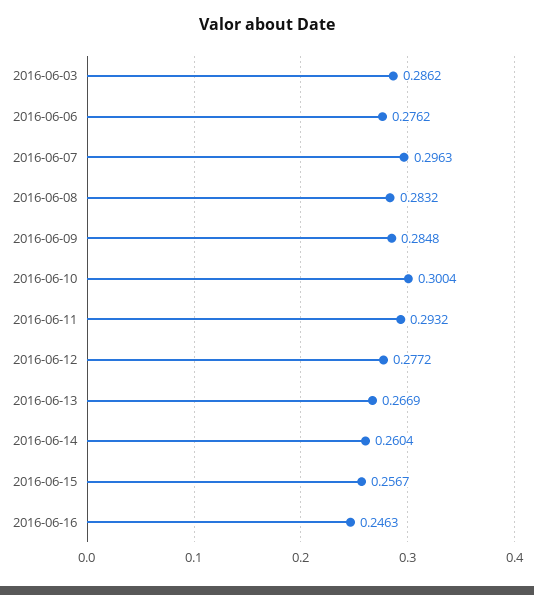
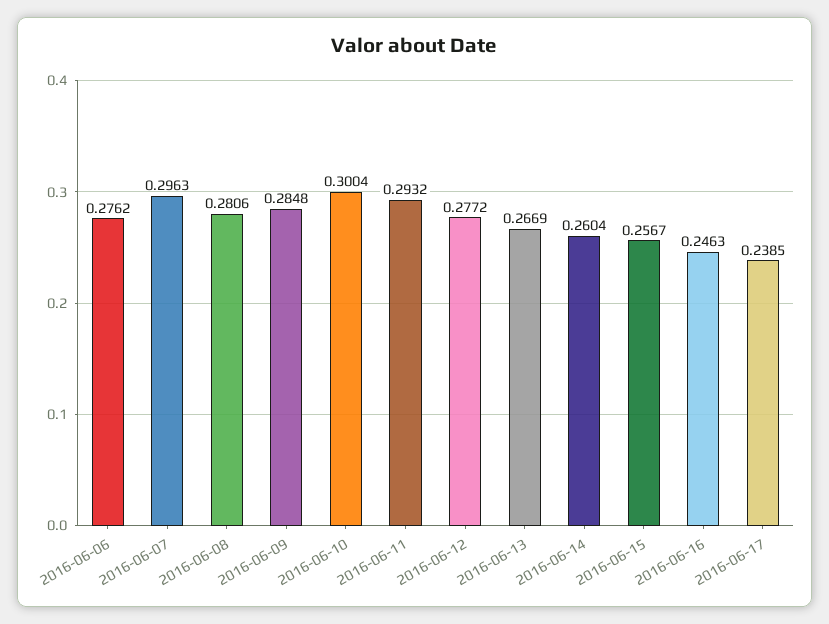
2016-06-03: 0.2862 -> none
2016-06-08: 0.2832 -> 0.2806
2016-06-17: none -> 0.2385

